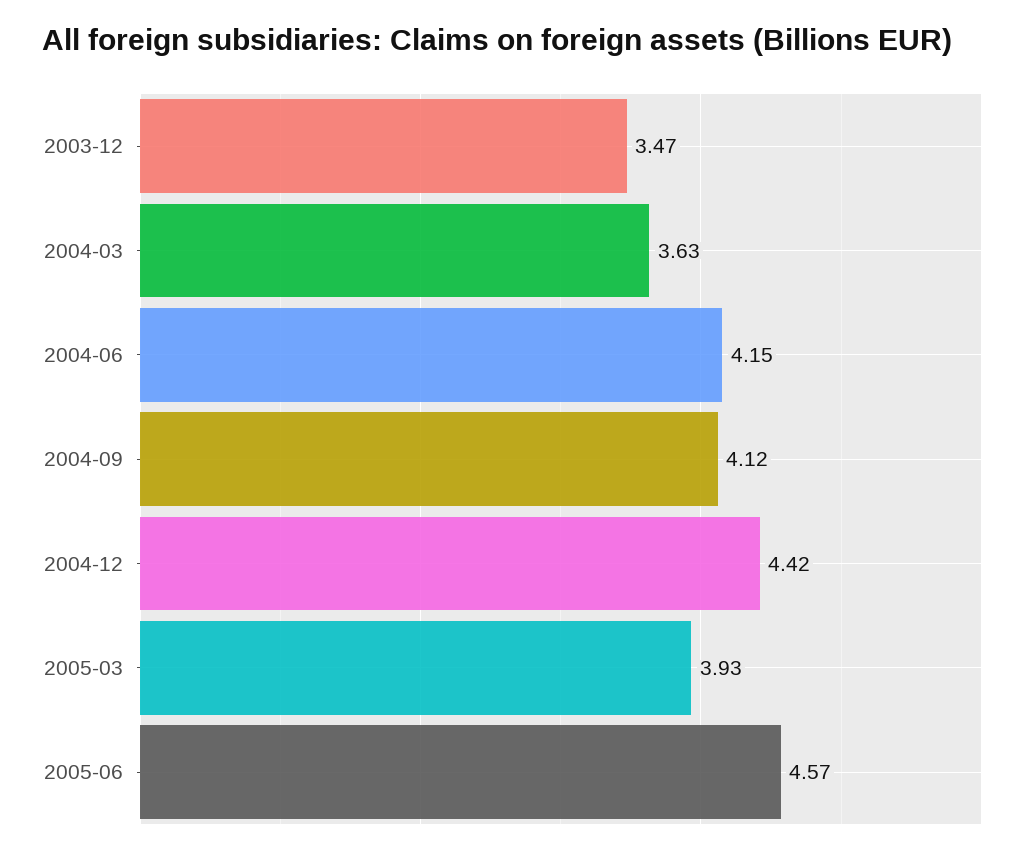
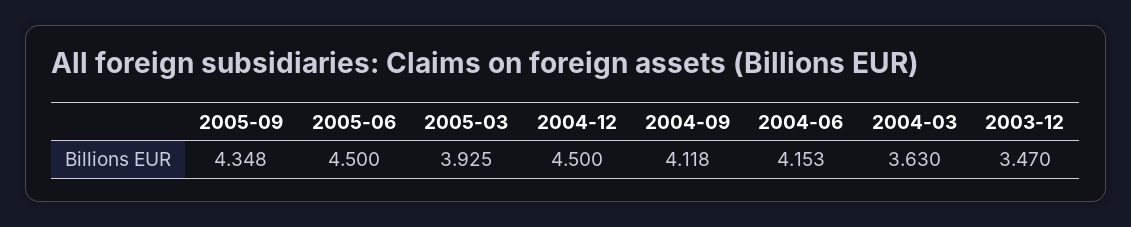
2004-12: 4.42 -> 4.5
2005-06: 4.57 -> 4.5
2005-09: none -> 4.348

